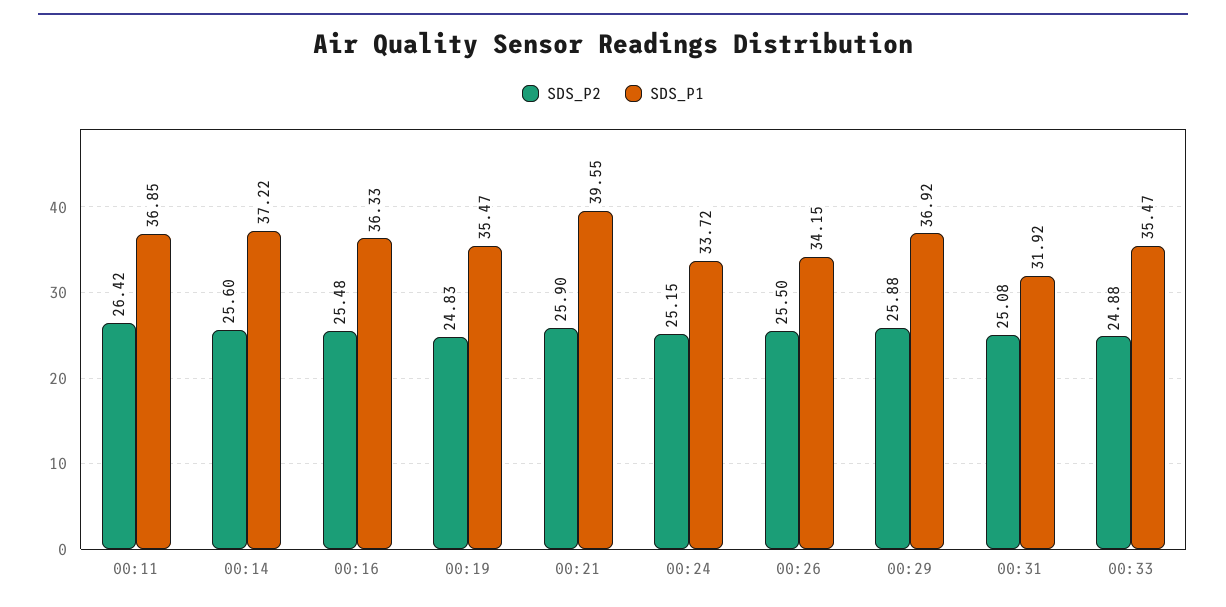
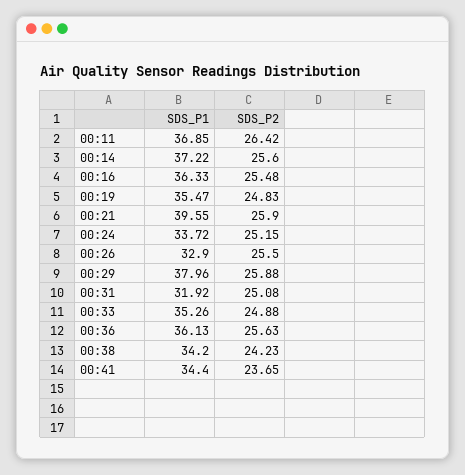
SDS_P1, 00:26: 34.15 -> 32.9
SDS_P1, 00:29: 36.92 -> 37.96
SDS_P1, 00:33: 35.47 -> 35.26
SDS_P1, 00:36: none -> 36.13
SDS_P2, 00:36: none -> 25.63
SDS_P1, 00:38: none -> 34.2
SDS_P2, 00:38: none -> 24.23
SDS_P1, 00:41: none -> 34.4
SDS_P2, 00:41: none -> 23.65

